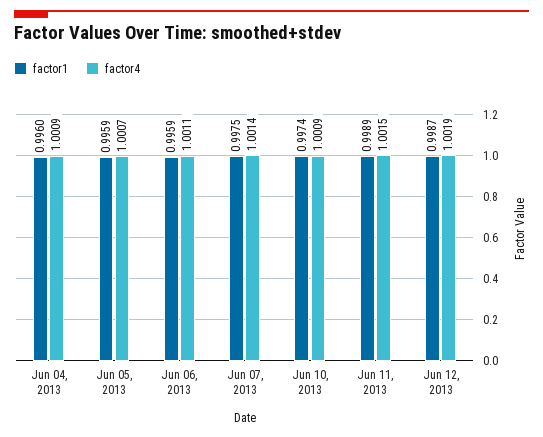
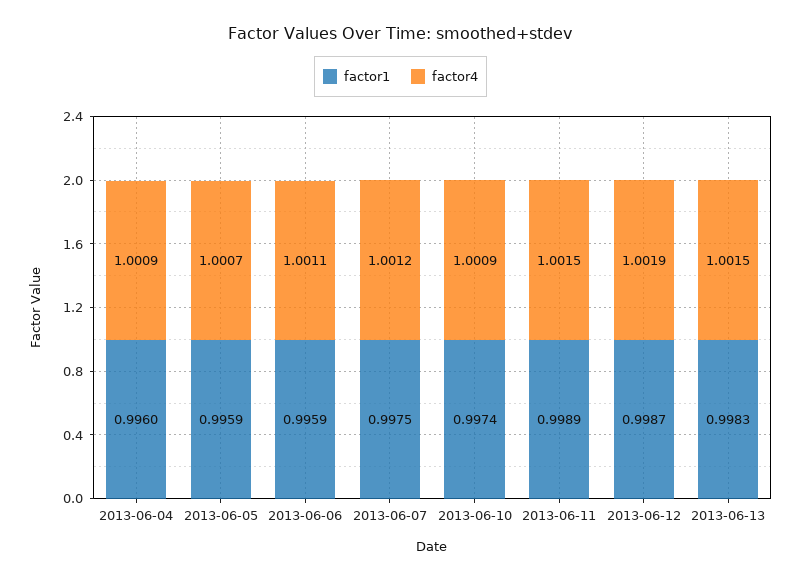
factor4, Jun 07, 2013: 1.0014 -> 1.0012
factor1, 2013-06-13: none -> 0.9983
factor4, 2013-06-13: none -> 1.0015

